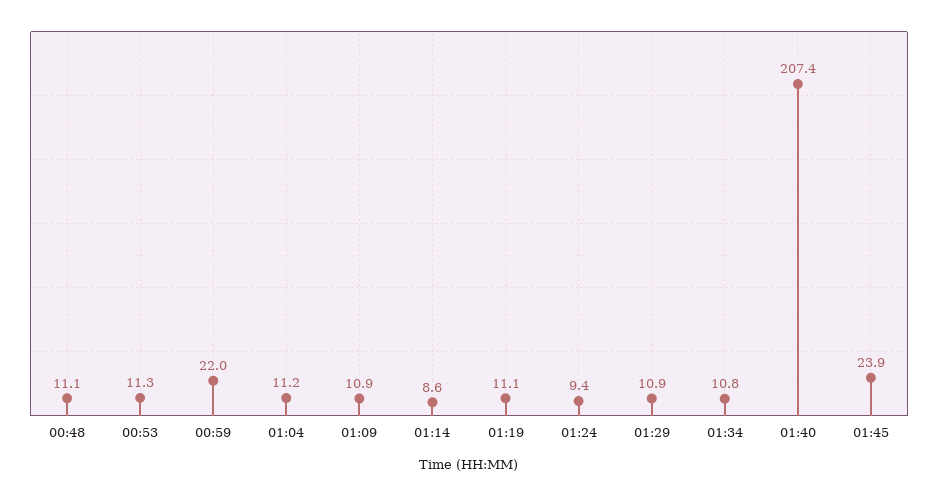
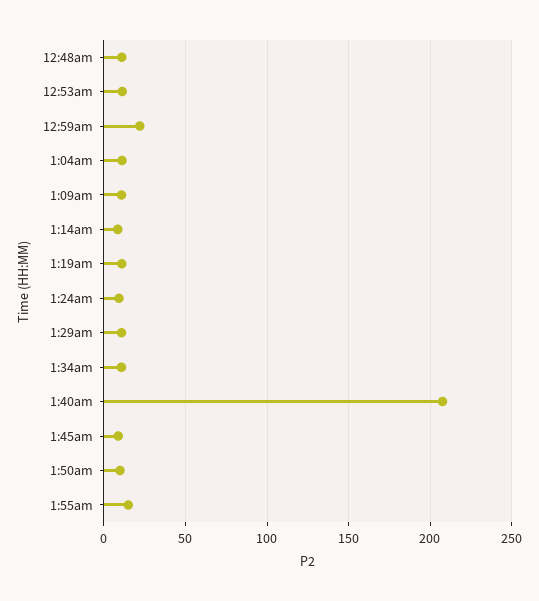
01:45: 23.9 -> 10
1:50am: none -> 10
1:55am: none -> 15

